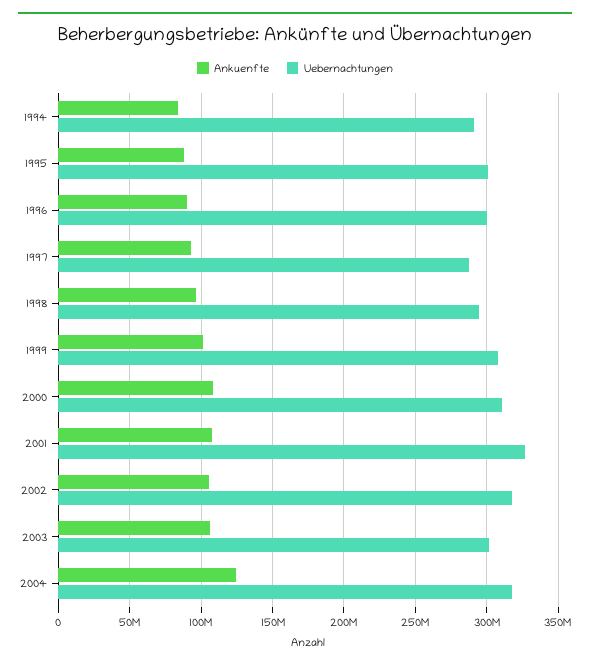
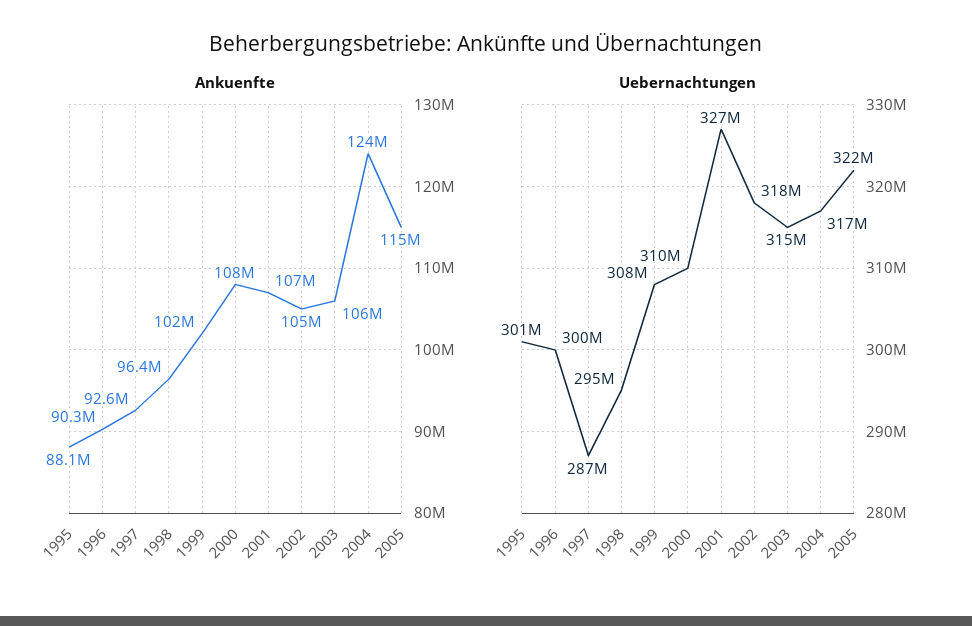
Ankuenfte, 1994: 85000000 -> none
Uebernachtungen, 1994: 290000000 -> none
Uebernachtungen, 2003: 300000000 -> 315000000
Ankuenfte, 2005: none -> 115000000
Uebernachtungen, 2005: none -> 322000000

